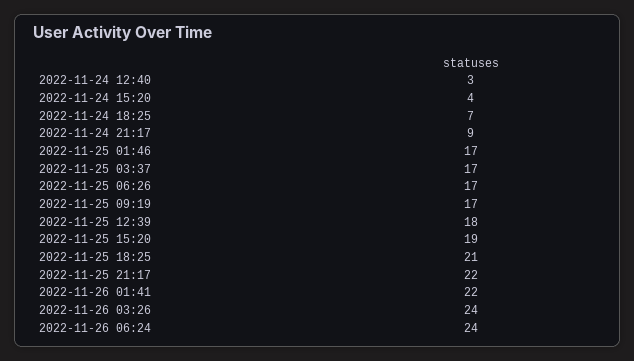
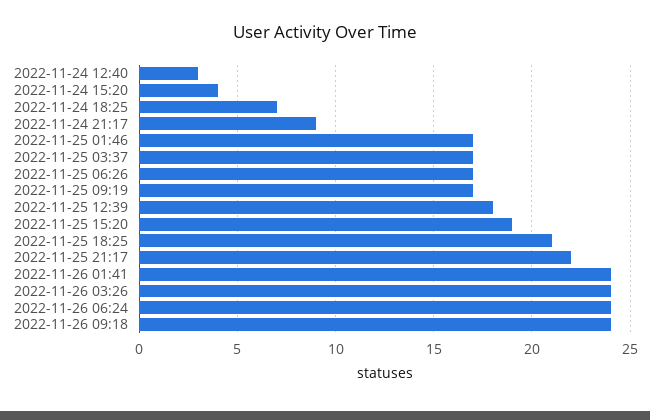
2022-11-26 01:41: 22 -> 24
2022-11-26 09:18: none -> 24

